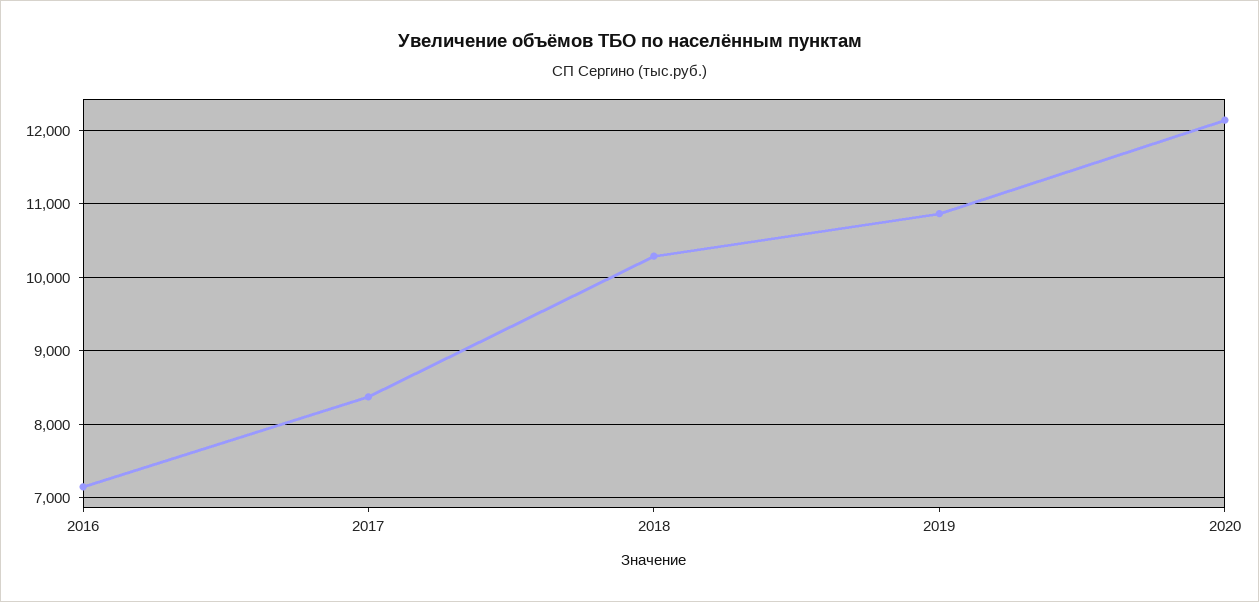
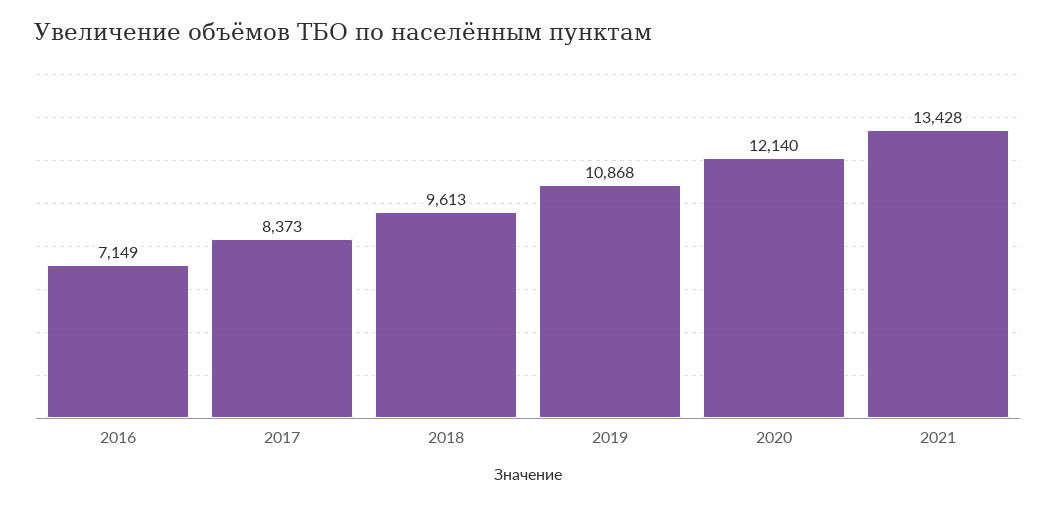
2018: 10300 -> 9613
2021: none -> 13428

